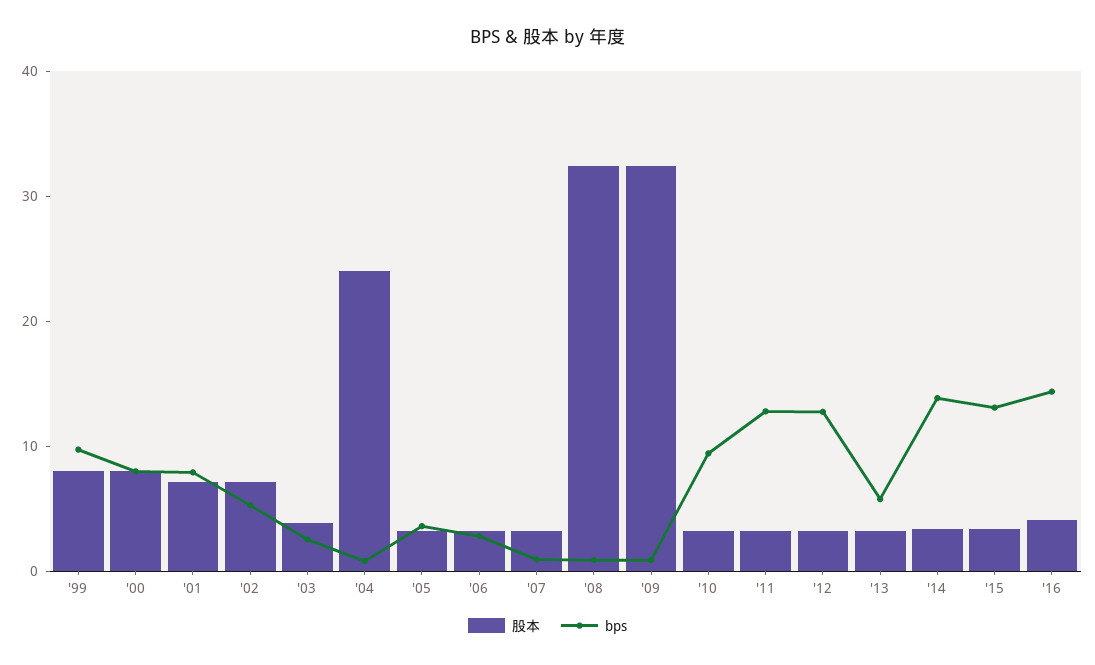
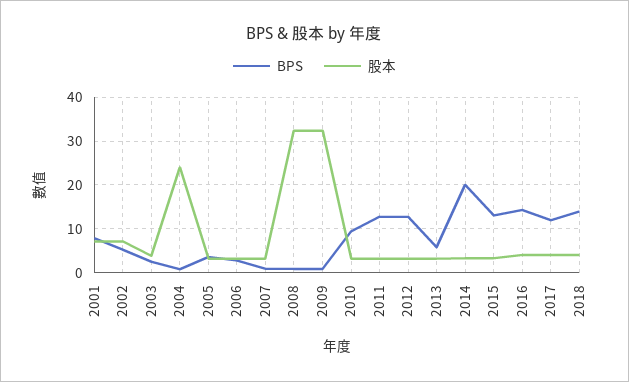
股本, '99: 8 -> none
bps, '99: 10 -> none
股本, '00: 8 -> none
bps, '00: 8 -> none
bps, '14: 14 -> 20
bps, 2017: none -> 12
股本, 2017: none -> 4
bps, 2018: none -> 14
股本, 2018: none -> 4

